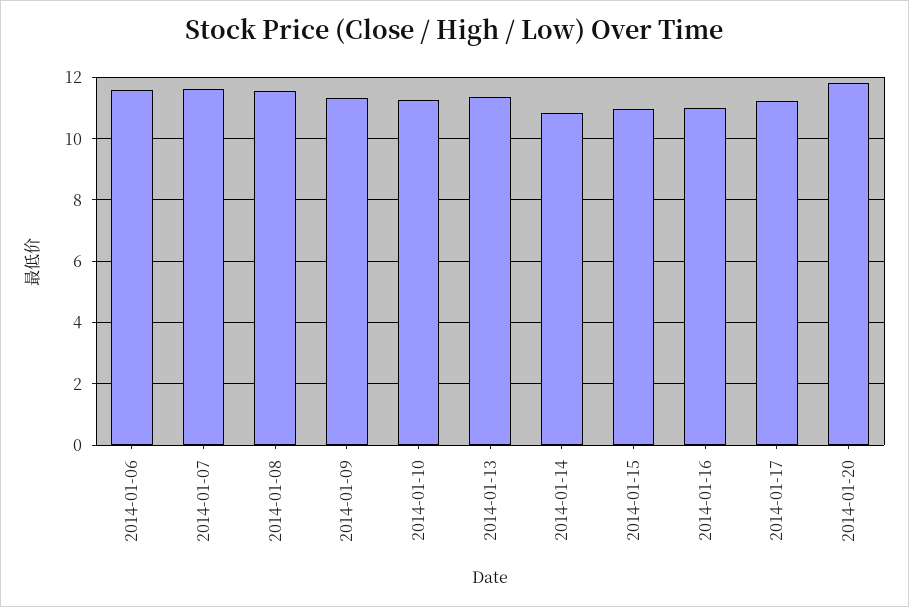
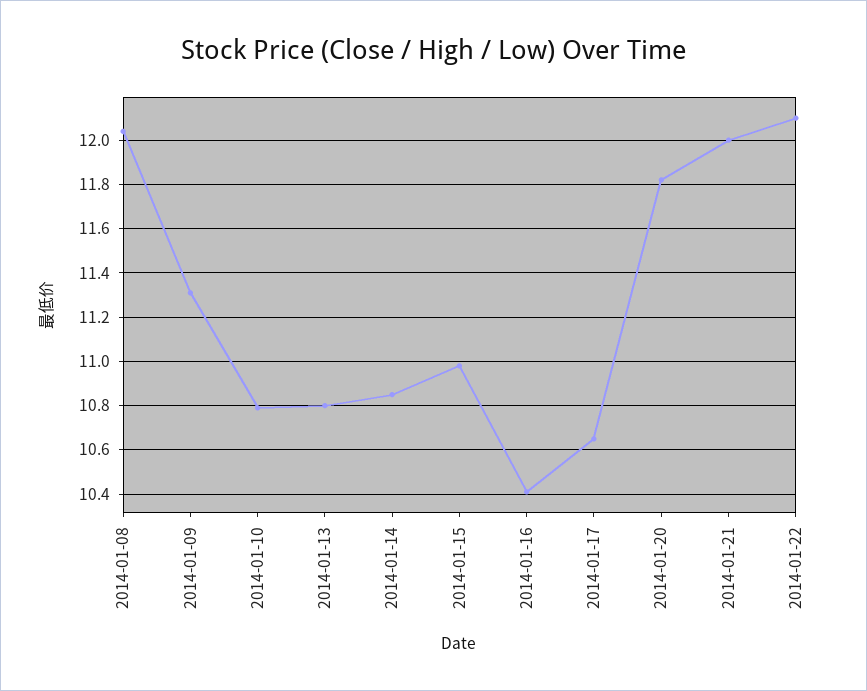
2014-01-06: 11.6 -> none
2014-01-07: 11.6 -> none
2014-01-08: 11.6 -> 12.05
2014-01-10: 11.2 -> 10.8
2014-01-13: 11.4 -> 10.8
2014-01-16: 11 -> 10.4
2014-01-17: 11.2 -> 10.65
2014-01-21: none -> 12
2014-01-22: none -> 12.1

